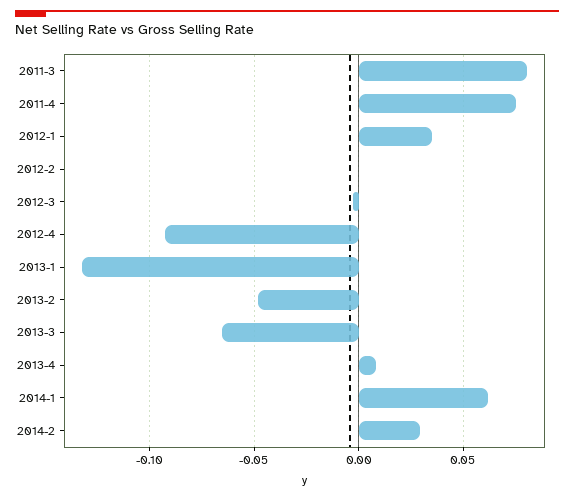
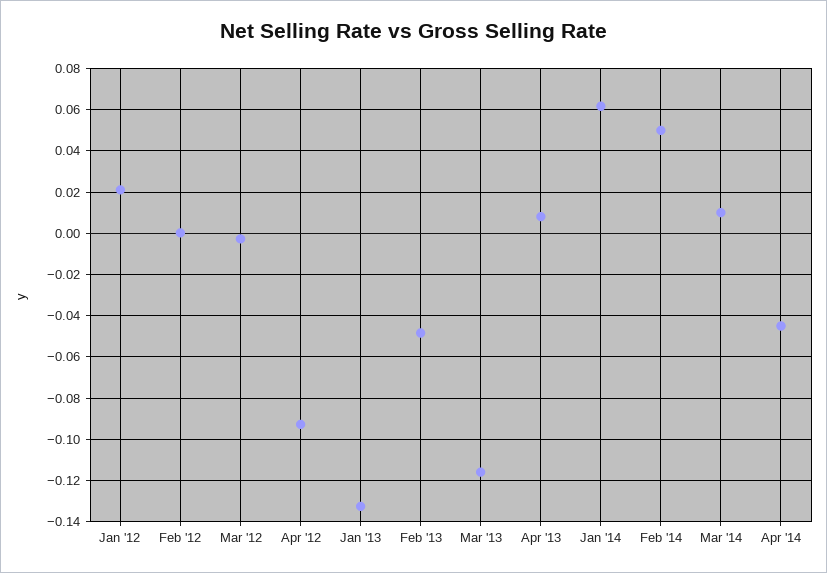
2011-3: 0.08 -> none
2011-4: 0.075 -> none
2012-1: 0.035 -> 0.02
2013-3: -0.065 -> -0.115
2014-2: 0.03 -> 0.05
Mar '14: none -> 0.01
Apr '14: none -> -0.045

